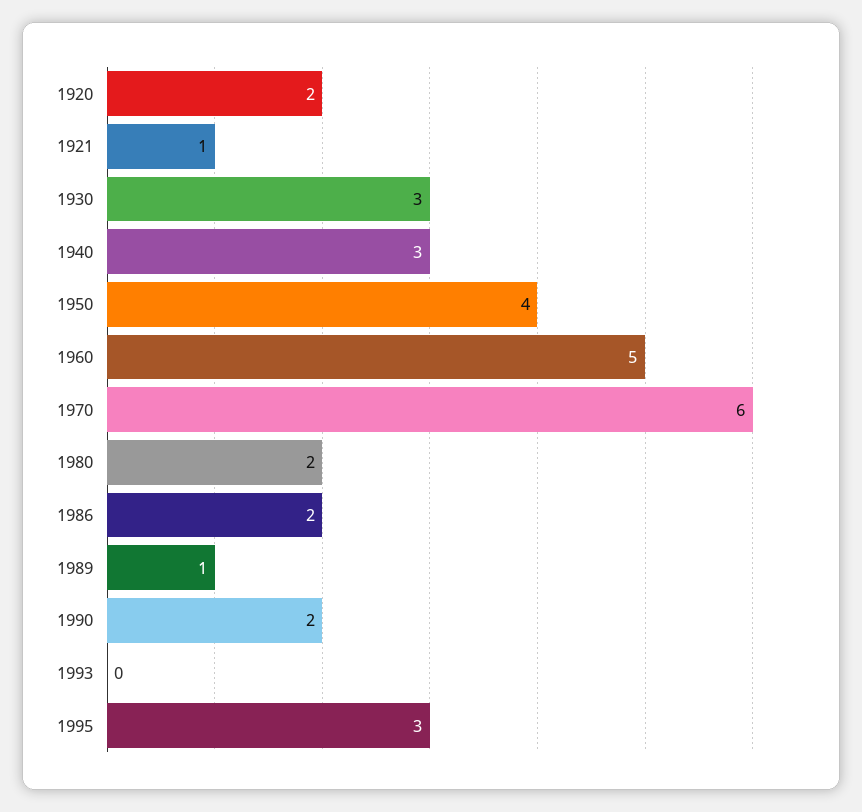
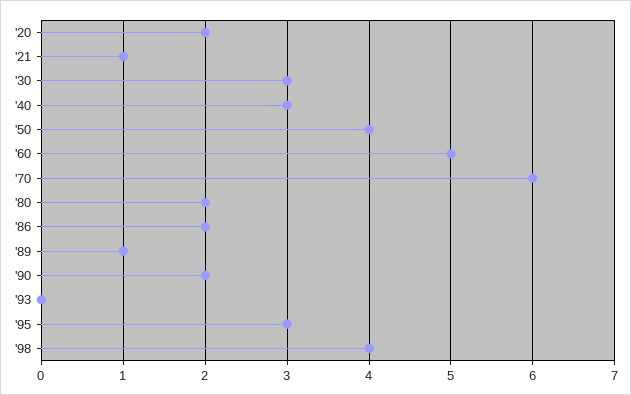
'98: none -> 4

